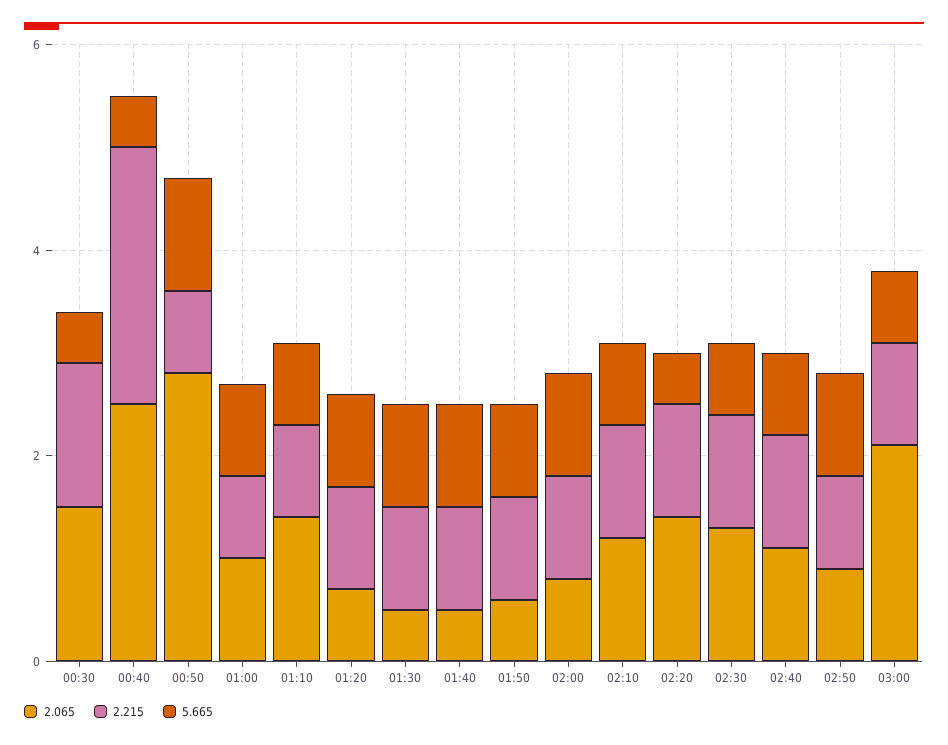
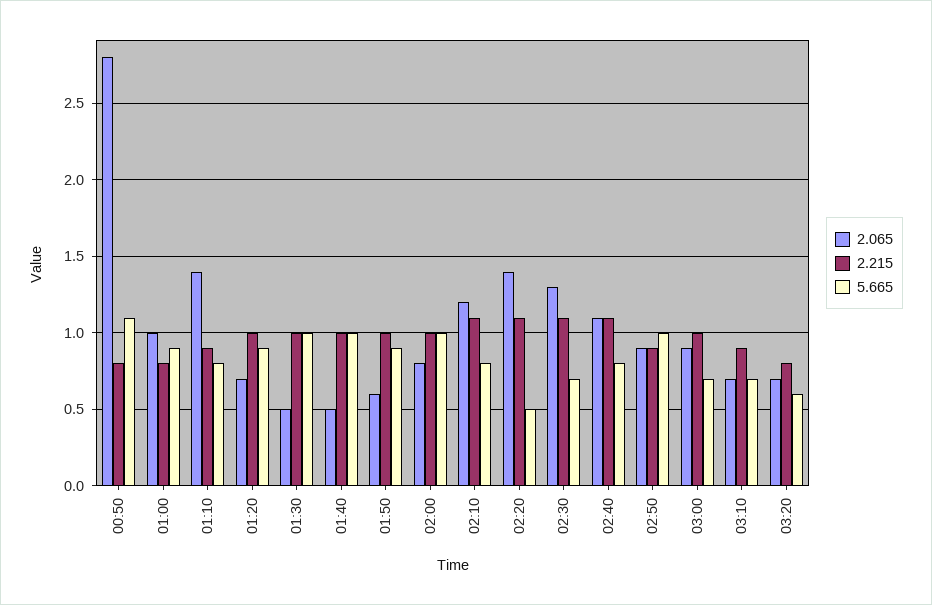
2.065, 00:30: 1.5 -> none
2.215, 00:30: 1.5 -> none
5.665, 00:30: 0.5 -> none
2.065, 00:40: 2.5 -> none
2.215, 00:40: 2.5 -> none
5.665, 00:40: 0.5 -> none
2.065, 03:00: 2 -> 0.9
2.065, 03:10: none -> 0.7
2.215, 03:10: none -> 0.9
5.665, 03:10: none -> 0.7
2.065, 03:20: none -> 0.7
2.215, 03:20: none -> 0.8
5.665, 03:20: none -> 0.6

